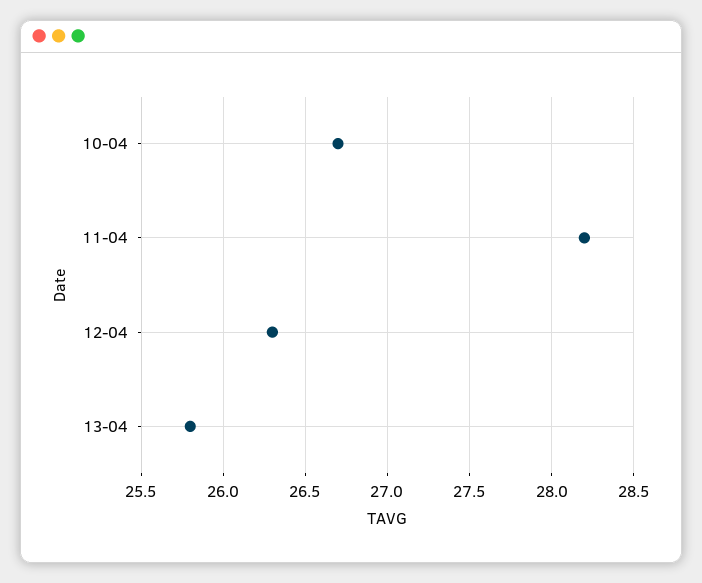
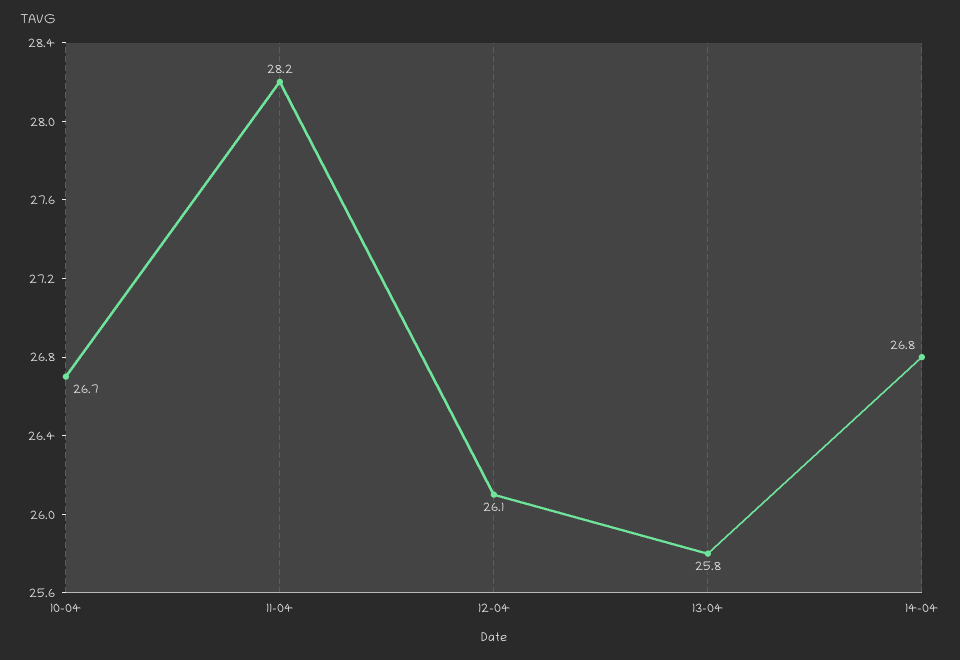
12-04: 26.3 -> 26.1
14-04: none -> 26.8

